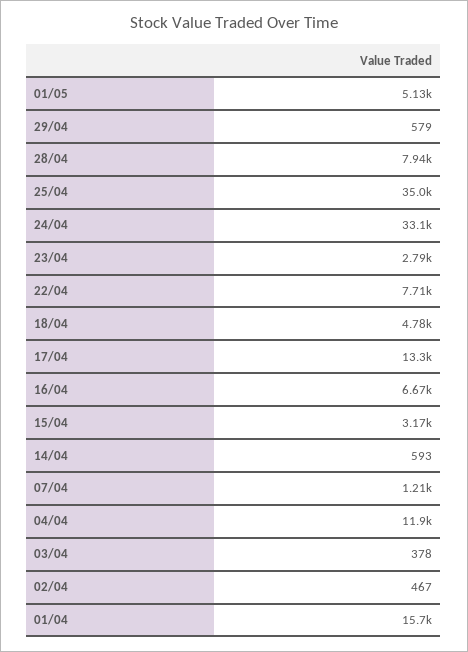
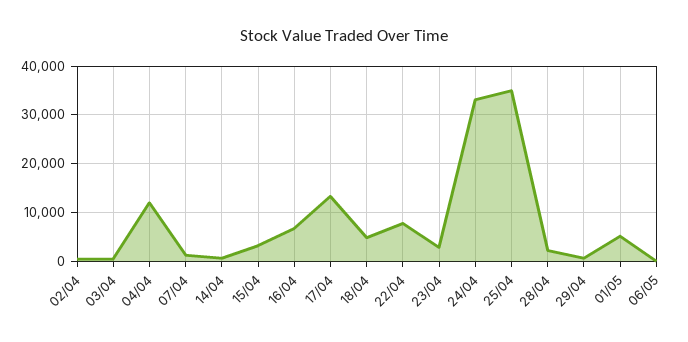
28/04: 7940 -> 2000
01/04: 15700 -> none
06/05: none -> 0

